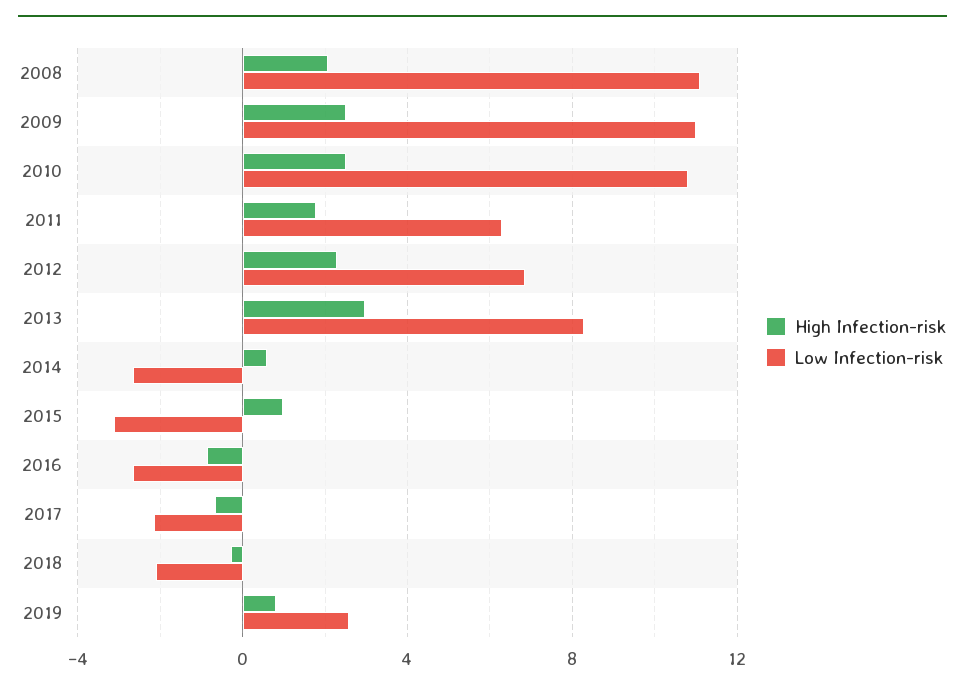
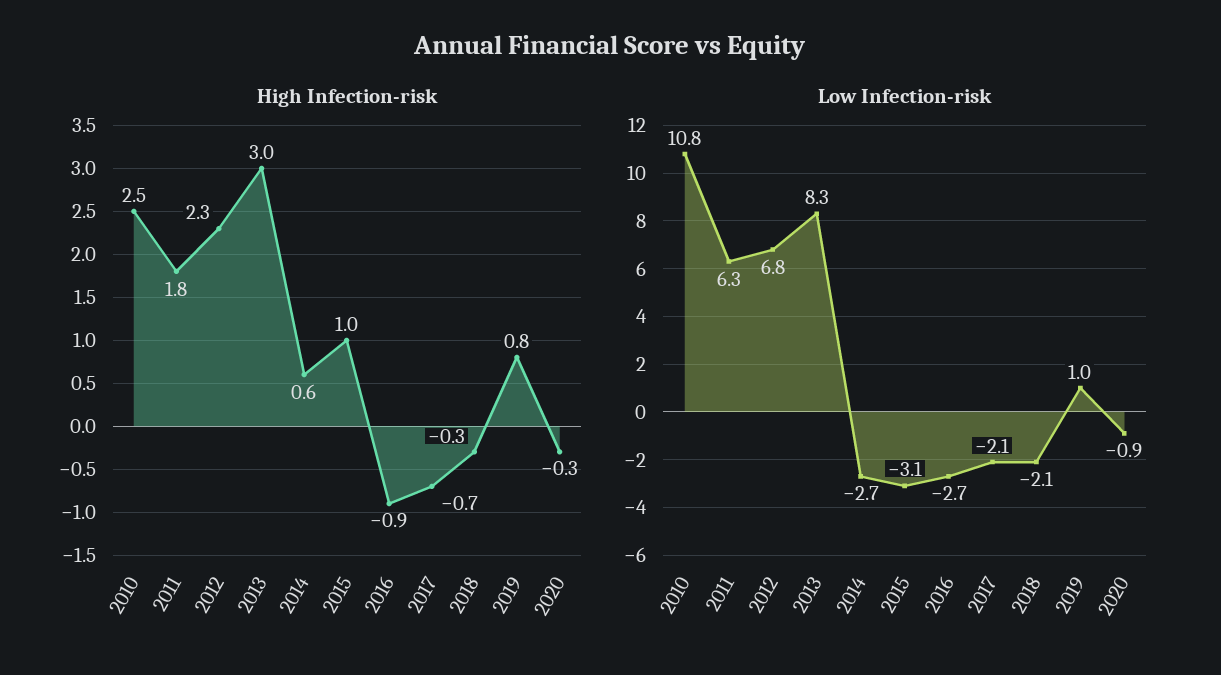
High Infection-risk, 2008: 2 -> none
Low Infection-risk, 2008: 11 -> none
High Infection-risk, 2009: 2.5 -> none
Low Infection-risk, 2009: 11 -> none
Low Infection-risk, 2019: 2.5 -> 1
High Infection-risk, 2020: none -> -0.3
Low Infection-risk, 2020: none -> -0.9

